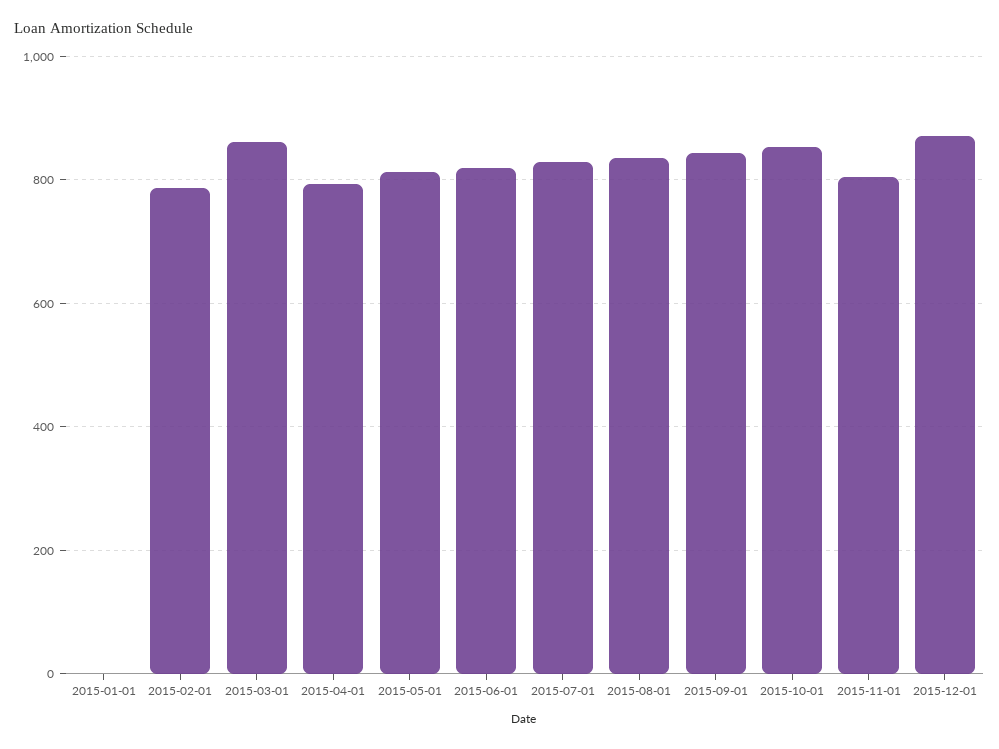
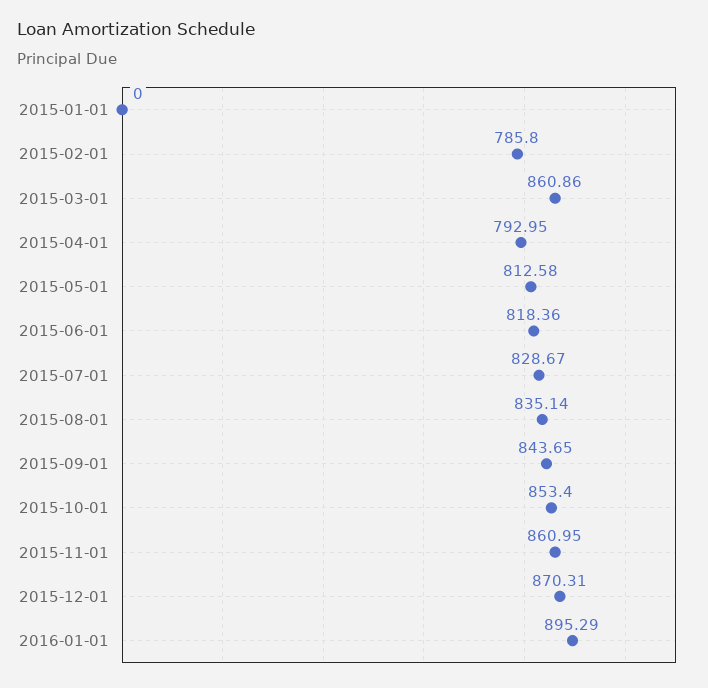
2015-11-01: 800 -> 860.95
2016-01-01: none -> 895.29

